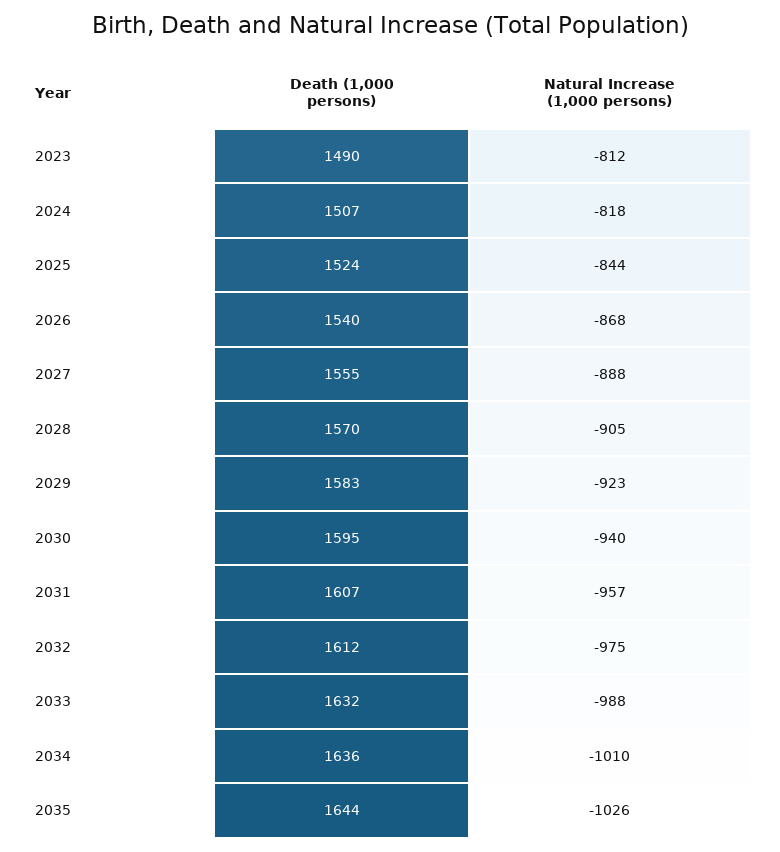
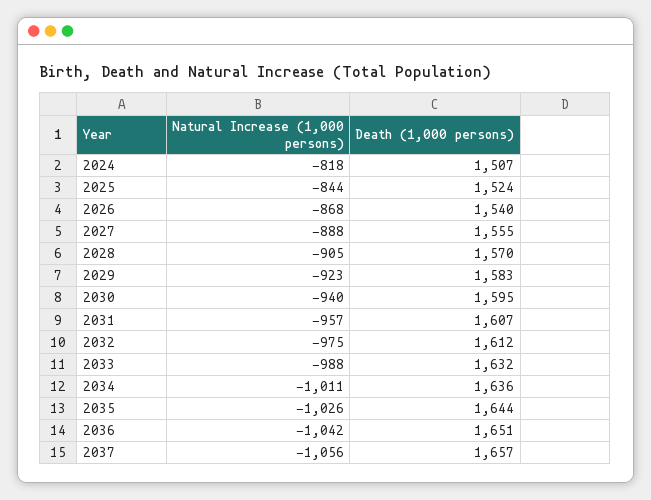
Death (1,000 persons), 2023: 1490 -> none
Natural Increase (1,000 persons), 2023: -812 -> none
Natural Increase (1,000 persons), 2034: -1010 -> -1011
Natural Increase (1,000 persons), 2036: none -> -1042
Death (1,000 persons), 2036: none -> 1651
Natural Increase (1,000 persons), 2037: none -> -1056
Death (1,000 persons), 2037: none -> 1657

